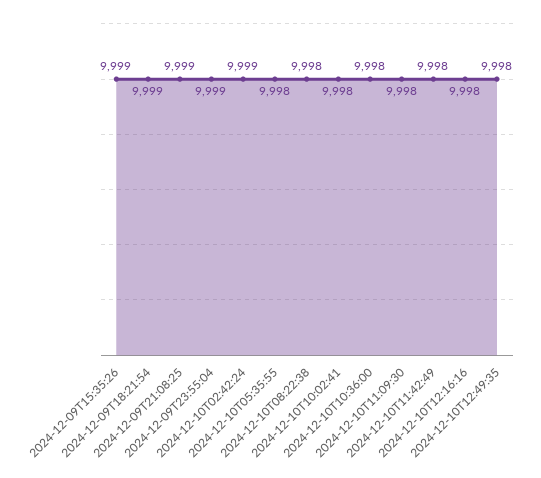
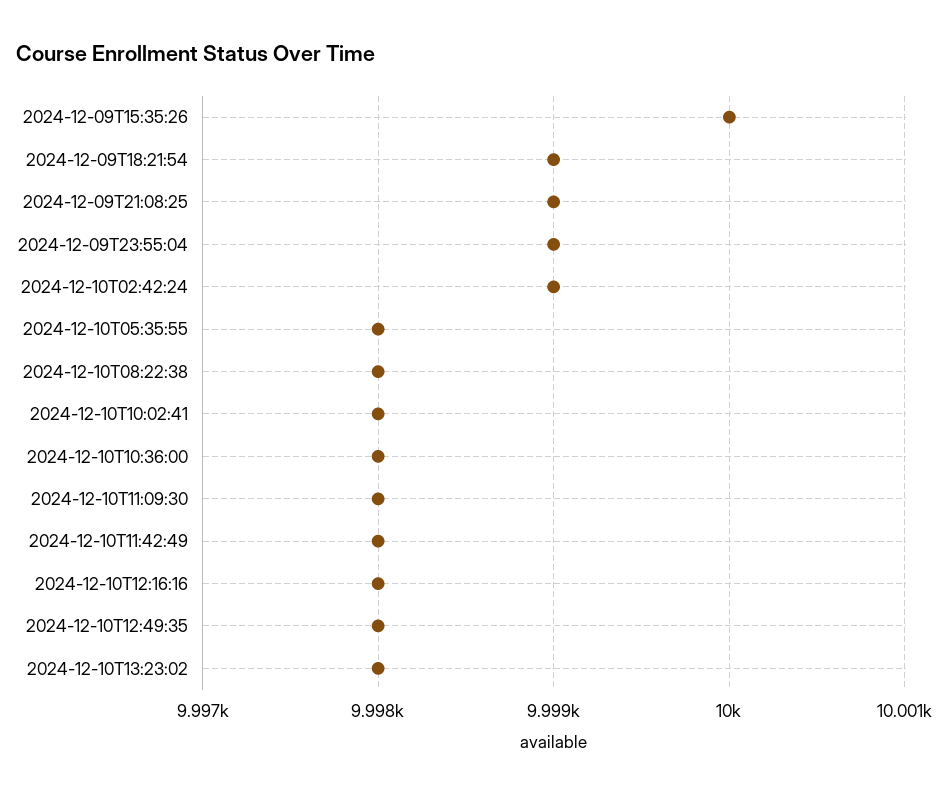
2024-12-09T15:35:26: 9999 -> 10000
2024-12-10T13:23:02: none -> 9998

